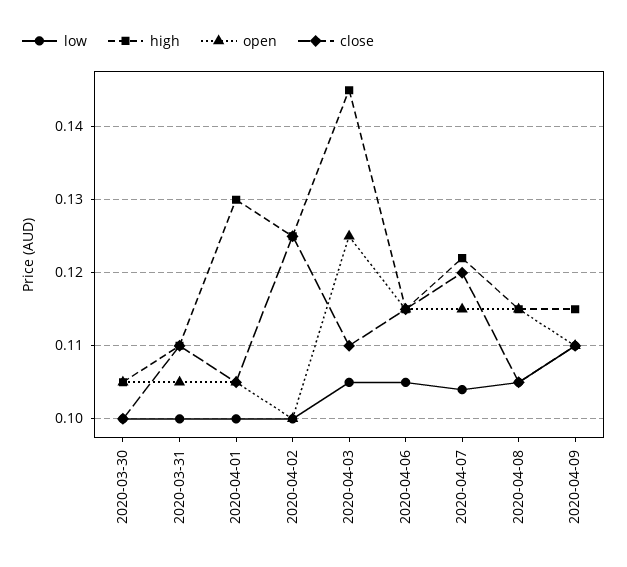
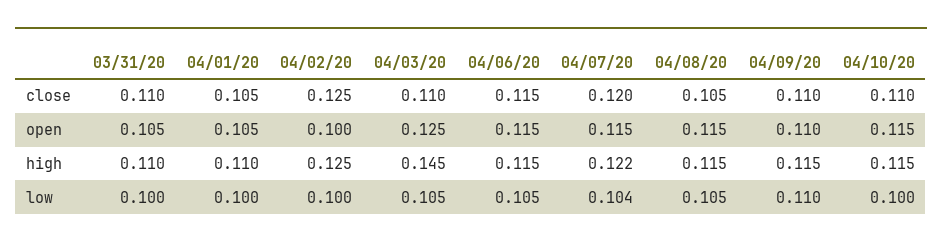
low, 2020-03-30: 0.1 -> none
high, 2020-03-30: 0.105 -> none
open, 2020-03-30: 0.105 -> none
close, 2020-03-30: 0.1 -> none
high, 2020-04-01: 0.13 -> 0.11
close, 04/10/20: none -> 0.11
open, 04/10/20: none -> 0.115
high, 04/10/20: none -> 0.115
low, 04/10/20: none -> 0.1

